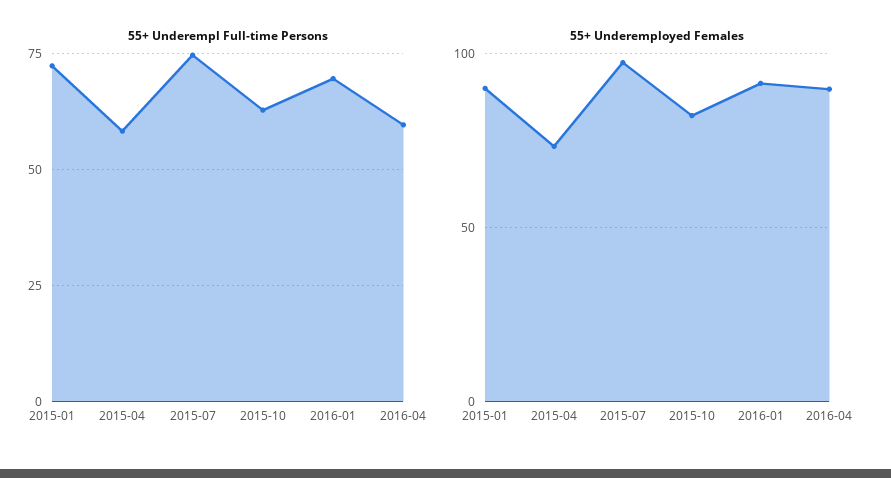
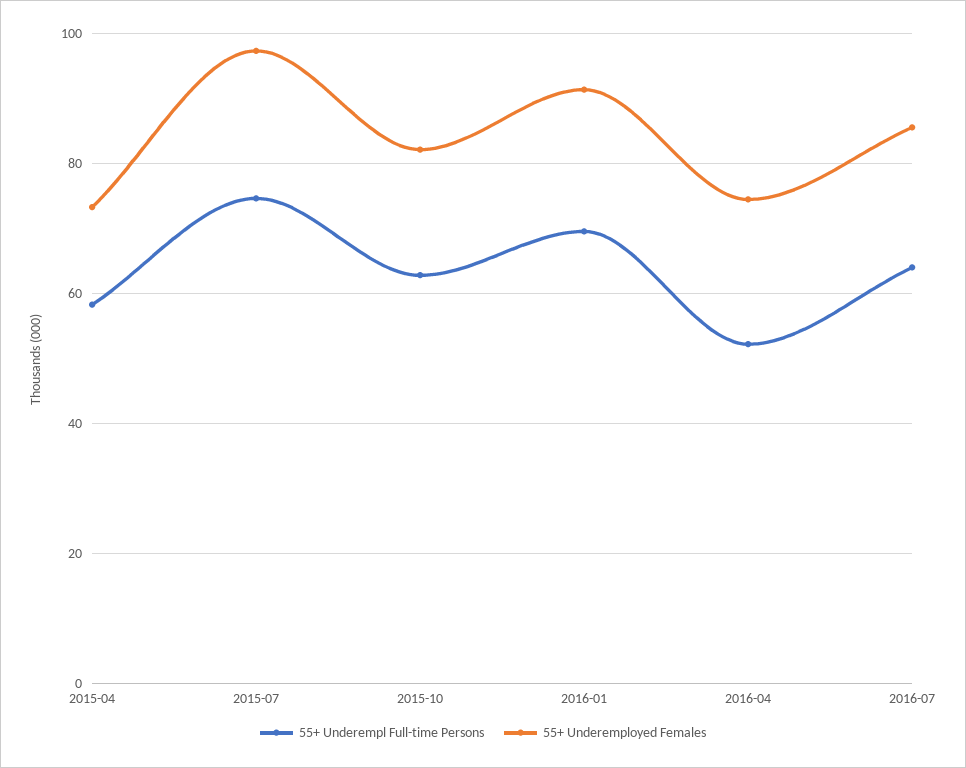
55+ Underempl Full-time Persons, 2015-01: 72.5 -> none
55+ Underempl Full-time Persons, 2016-04: 60 -> 52
55+ Underemployed Females, 2015-01: 90 -> none
55+ Underemployed Females, 2016-04: 90 -> 74
55+ Underempl Full-time Persons, 2016-07: none -> 64
55+ Underemployed Females, 2016-07: none -> 86

